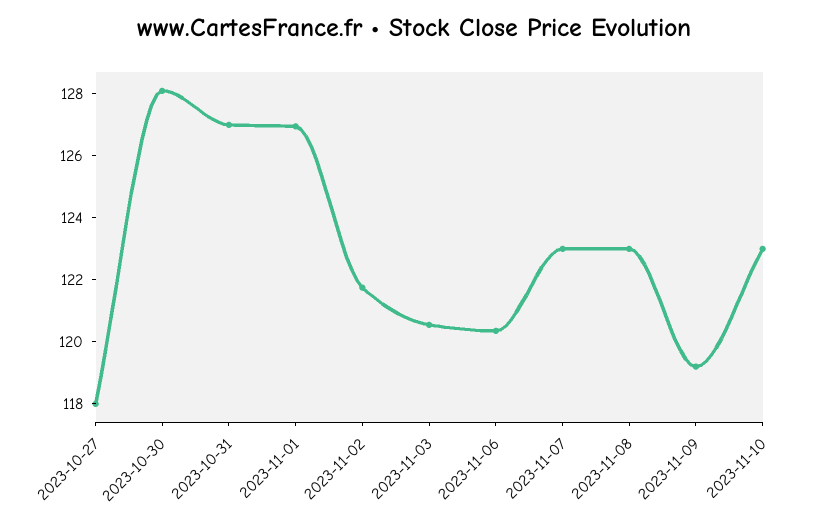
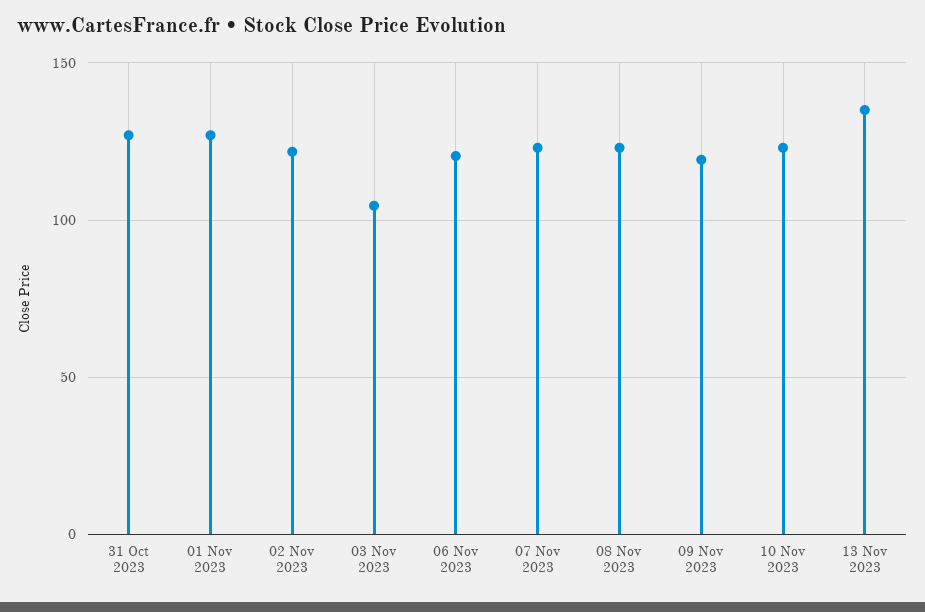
2023-10-27: 118 -> none
2023-10-30: 128 -> none
2023-11-03: 120.5 -> 105
13 Nov 2023: none -> 135

